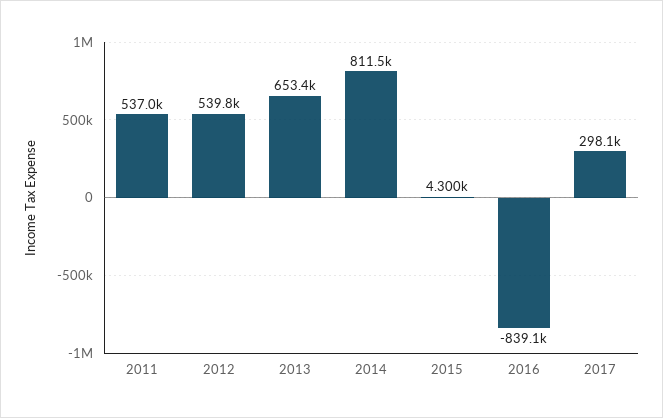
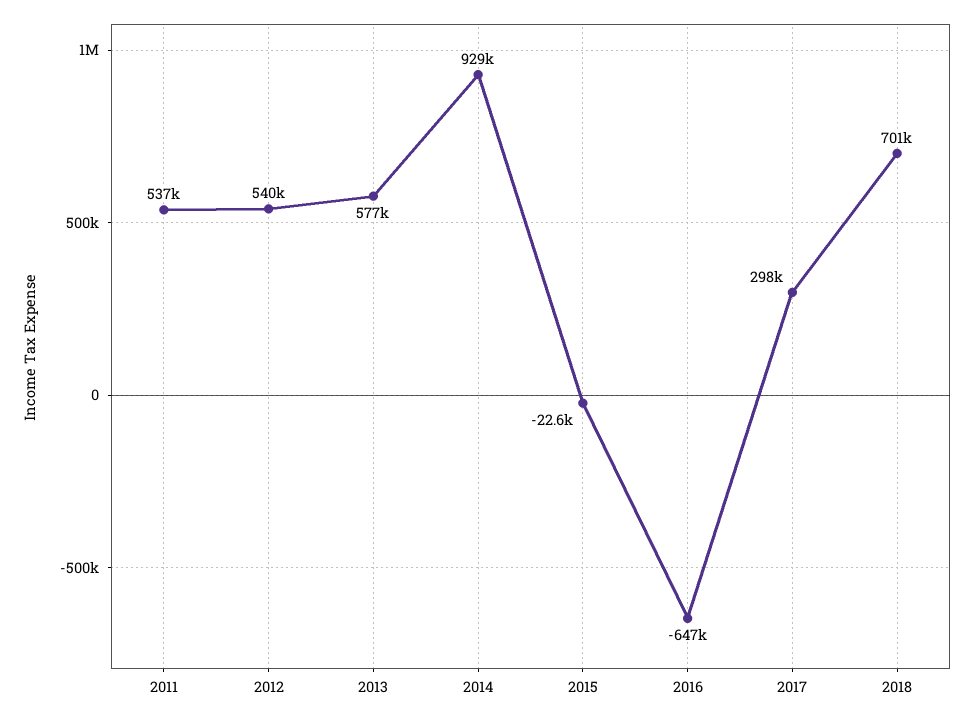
2013: 653400 -> 577000
2014: 811500 -> 929000
2015: 4300 -> -22600
2016: -839100 -> -647000
2018: none -> 701000

